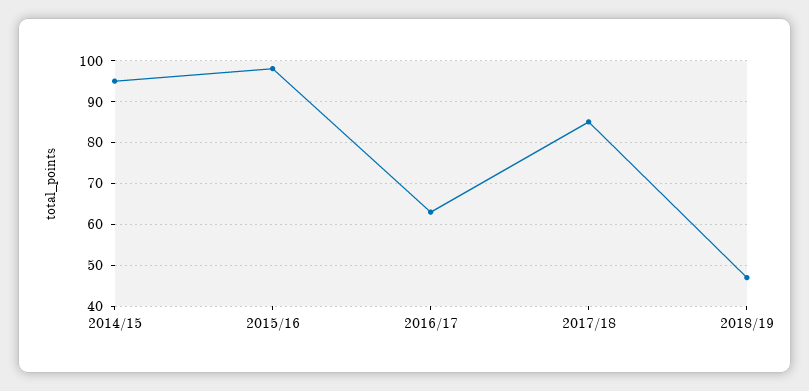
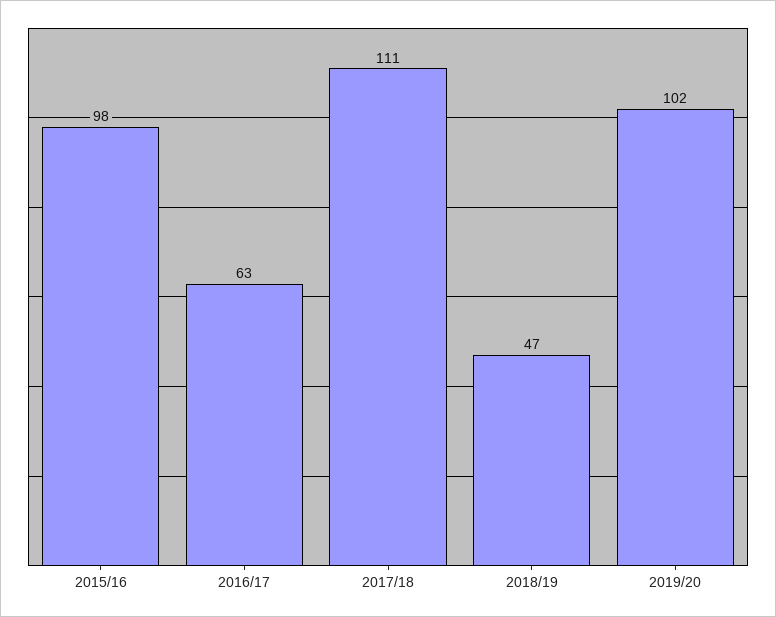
2014/15: 95 -> none
2017/18: 85 -> 111
2019/20: none -> 102

